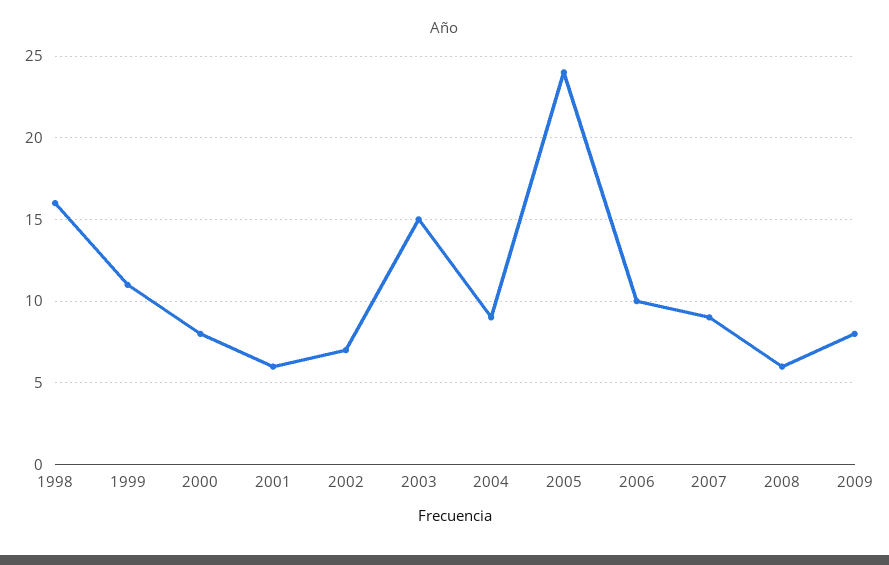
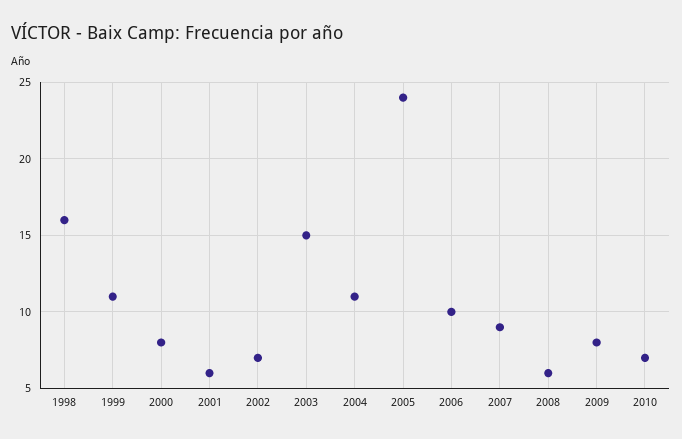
2004: 9 -> 11
2010: none -> 7

